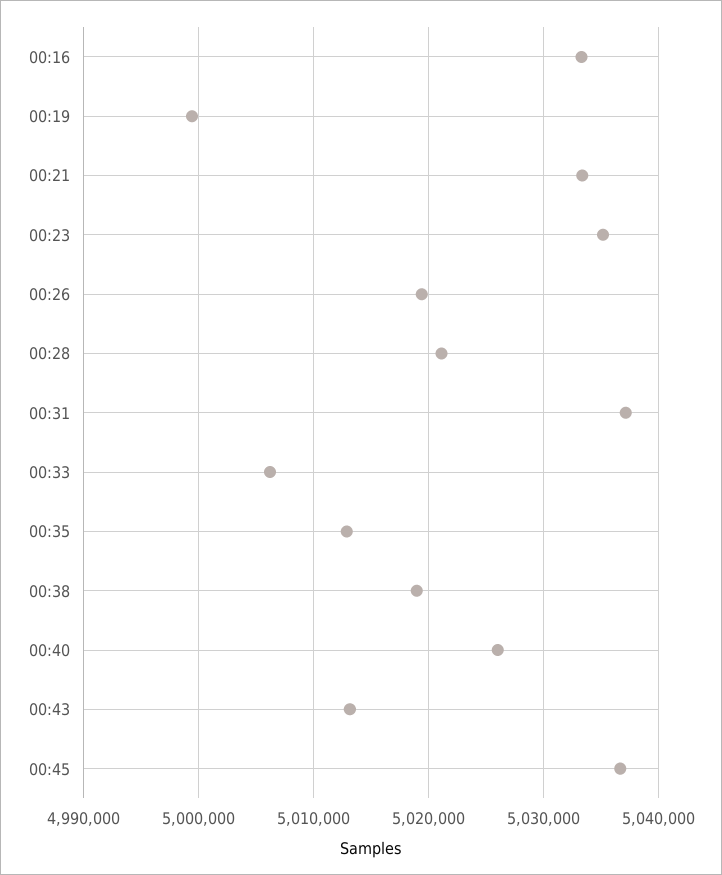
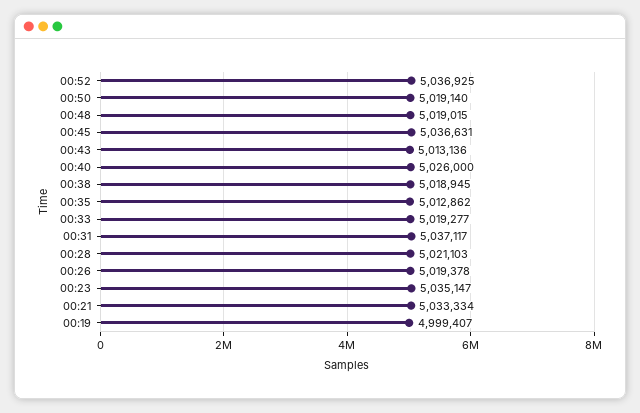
00:16: 5033000 -> none
00:33: 5006000 -> 5019277
00:52: none -> 5036925
00:50: none -> 5019140
00:48: none -> 5019015

